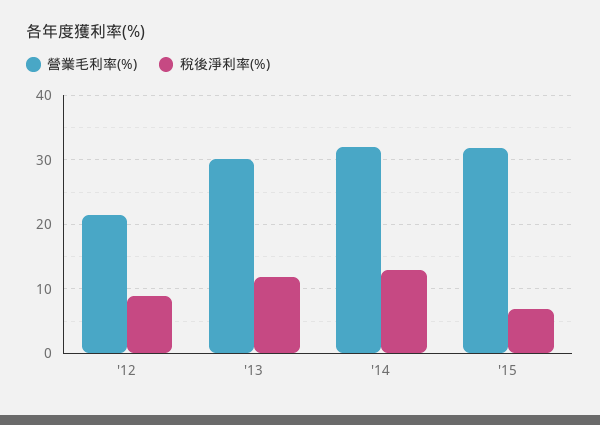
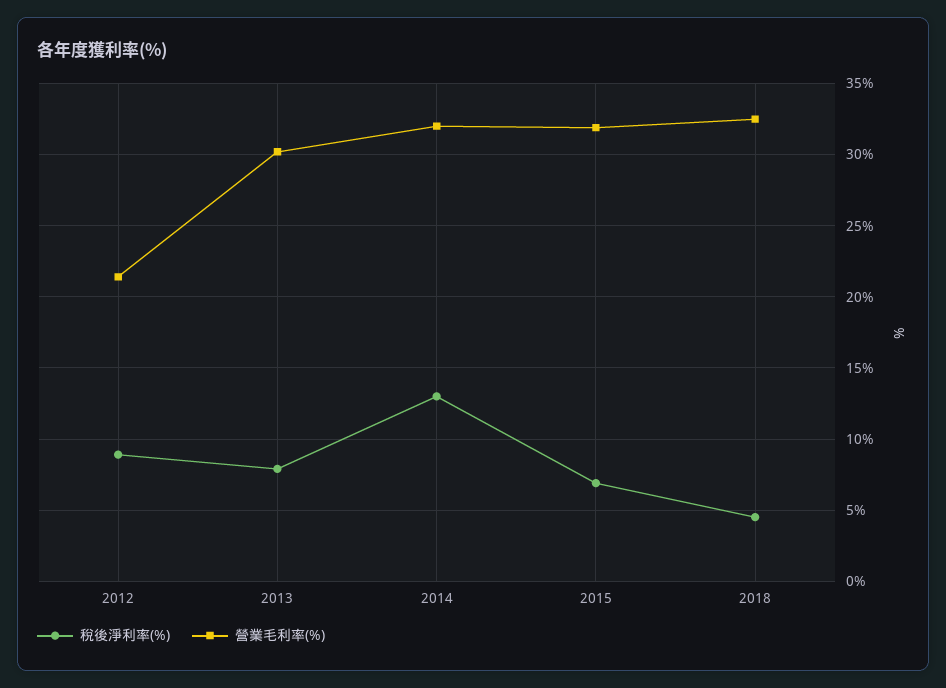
稅後淨利率(%), '13: 12 -> 8
稅後淨利率(%), 2018: none -> 4.5
營業毛利率(%), 2018: none -> 32.5

